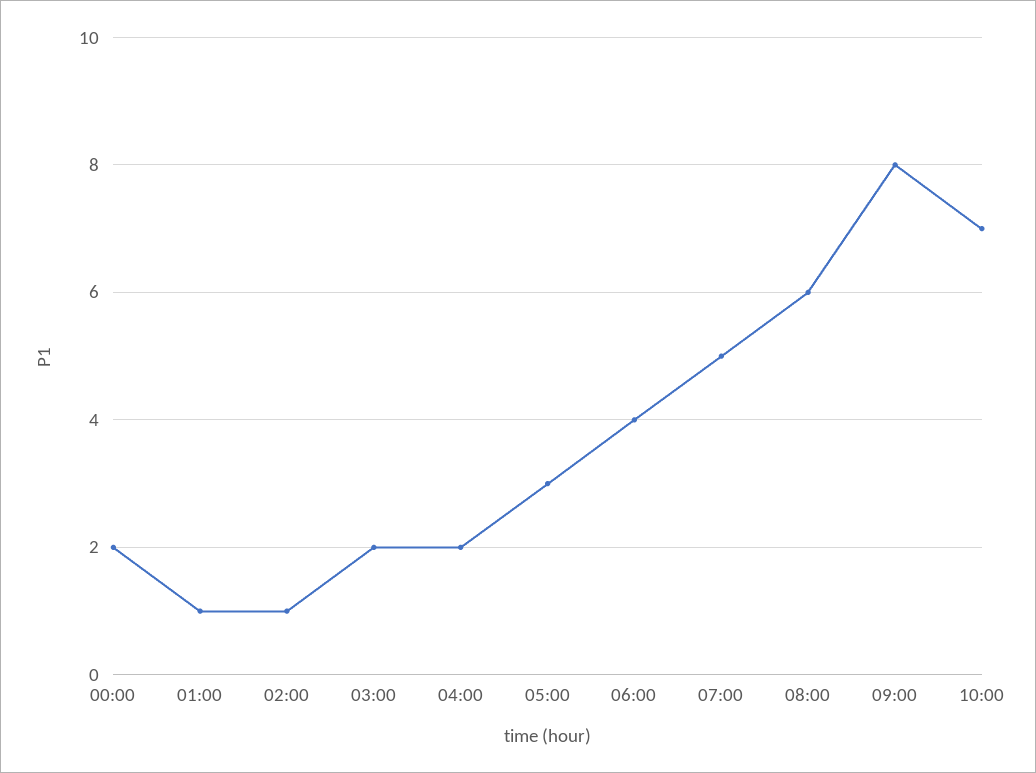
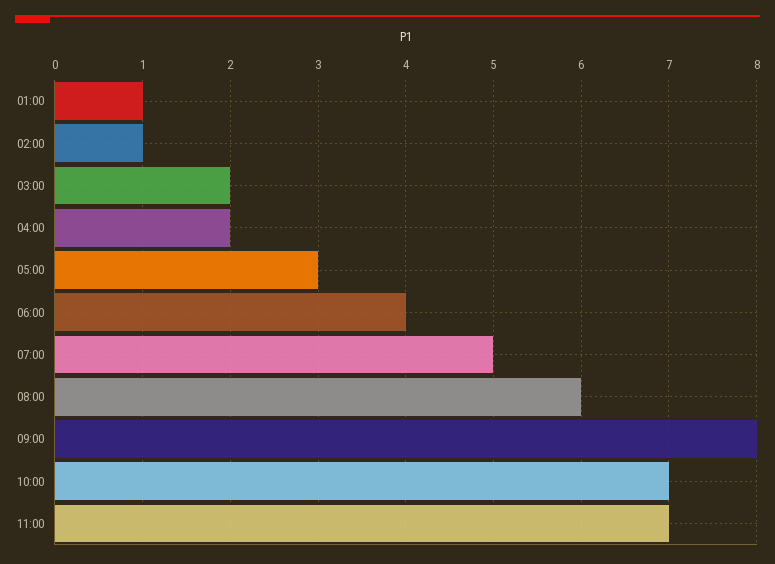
00:00: 2 -> none
11:00: none -> 7

